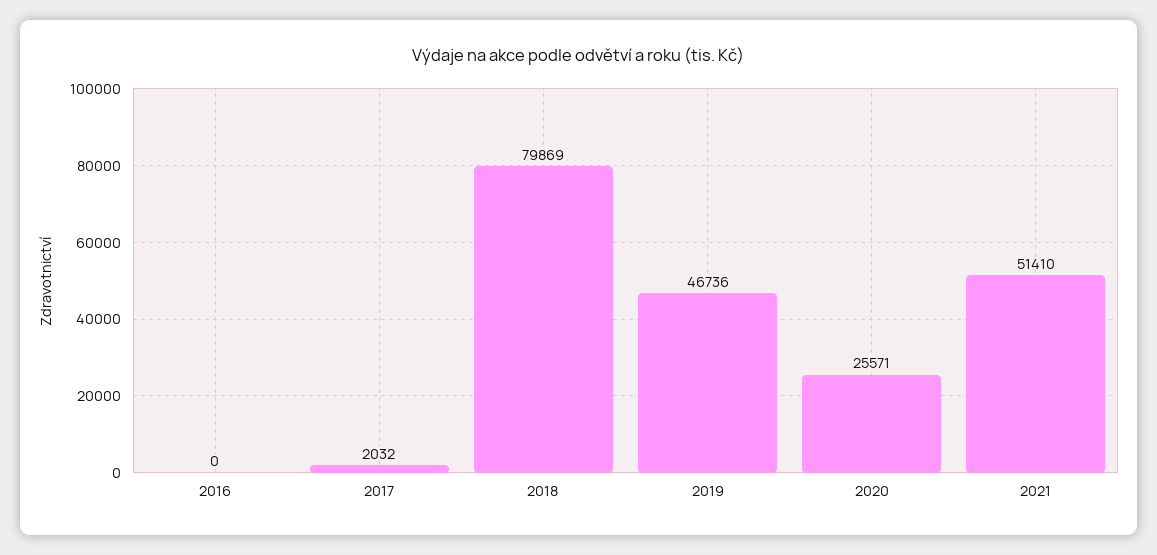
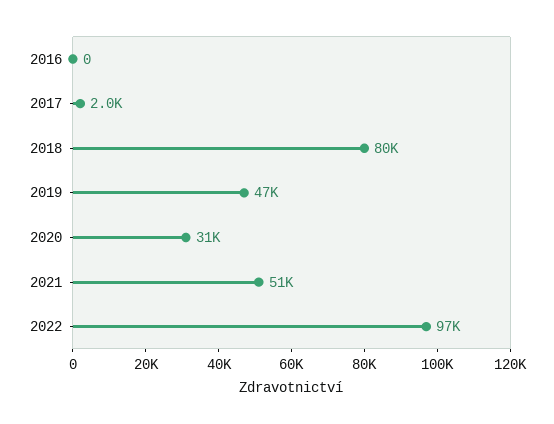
2020: 25571 -> 31000
2022: none -> 97000

